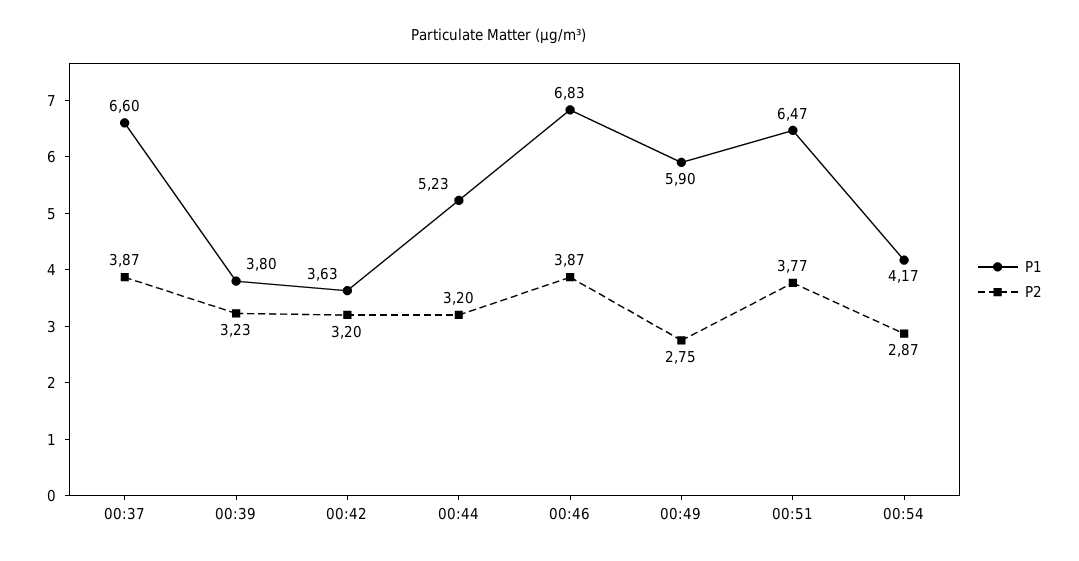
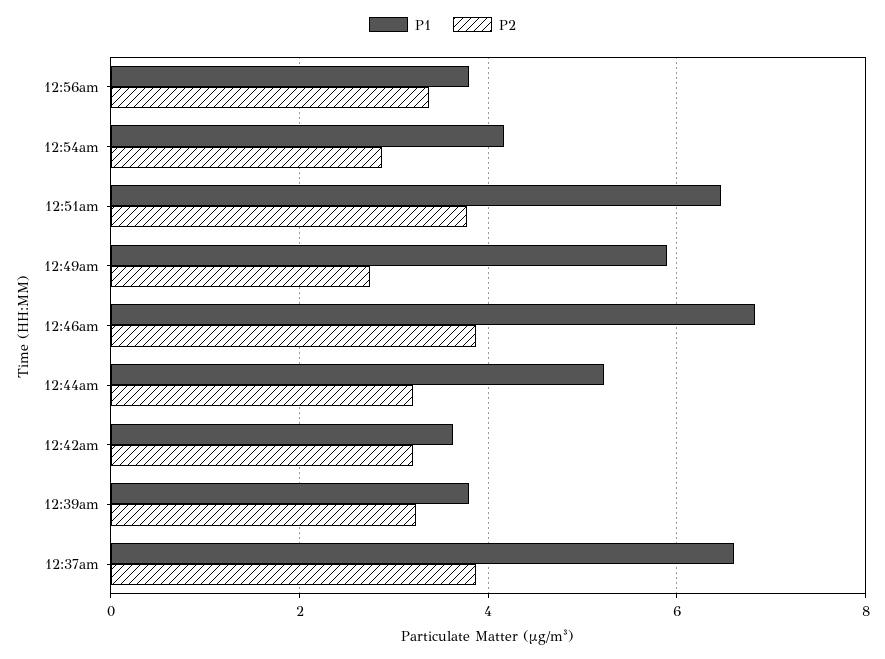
P1, 12:56am: none -> 3.8
P2, 12:56am: none -> 3.4

